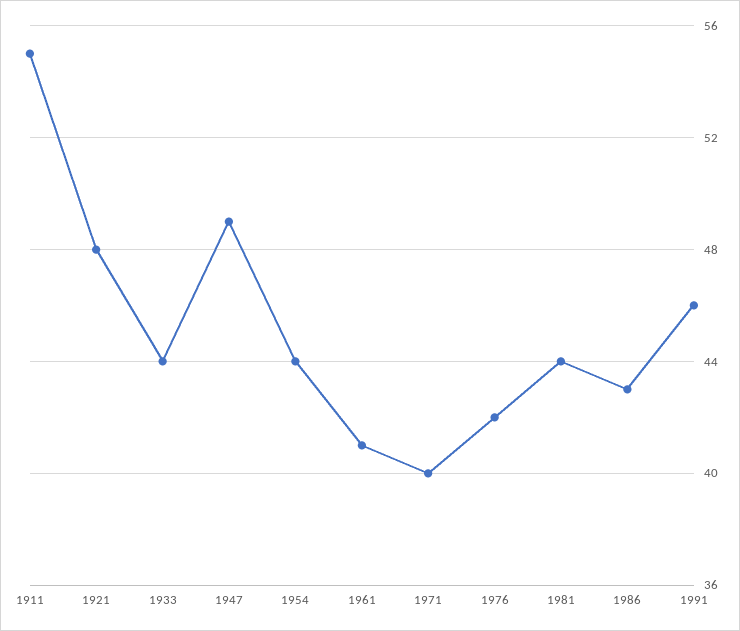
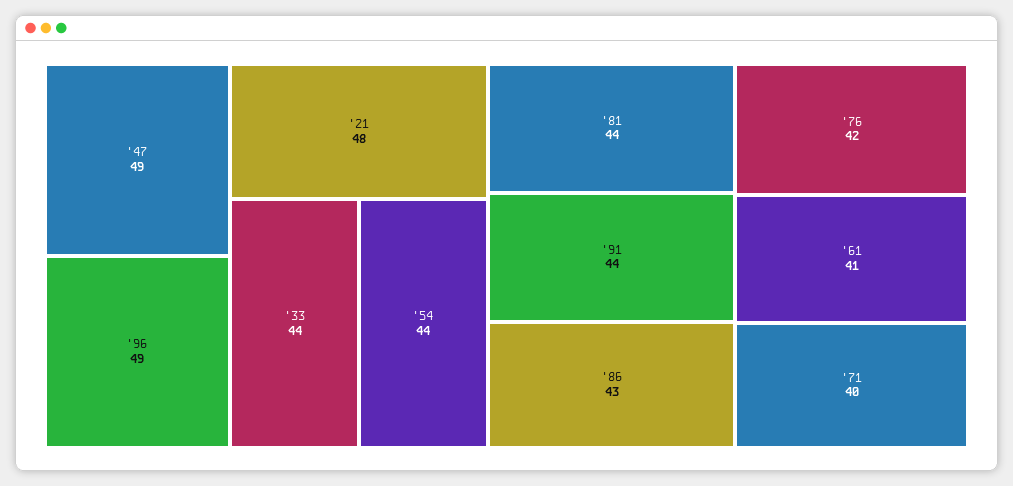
1911: 55 -> none
1991: 46 -> 44
'96: none -> 49

